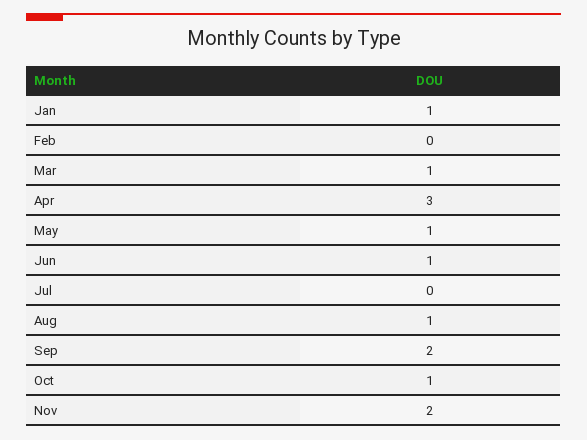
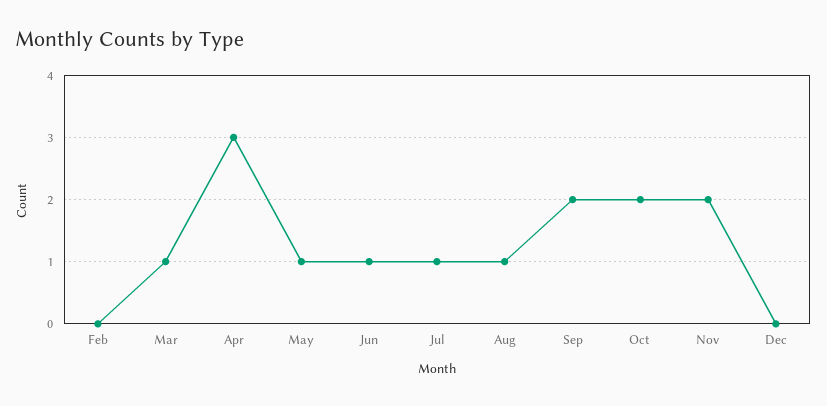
Jan: 1 -> none
Jul: 0 -> 1
Oct: 1 -> 2
Dec: none -> 0

